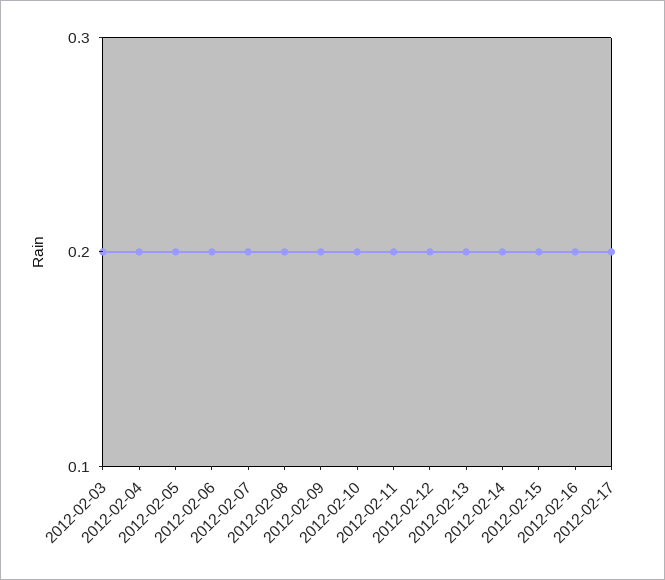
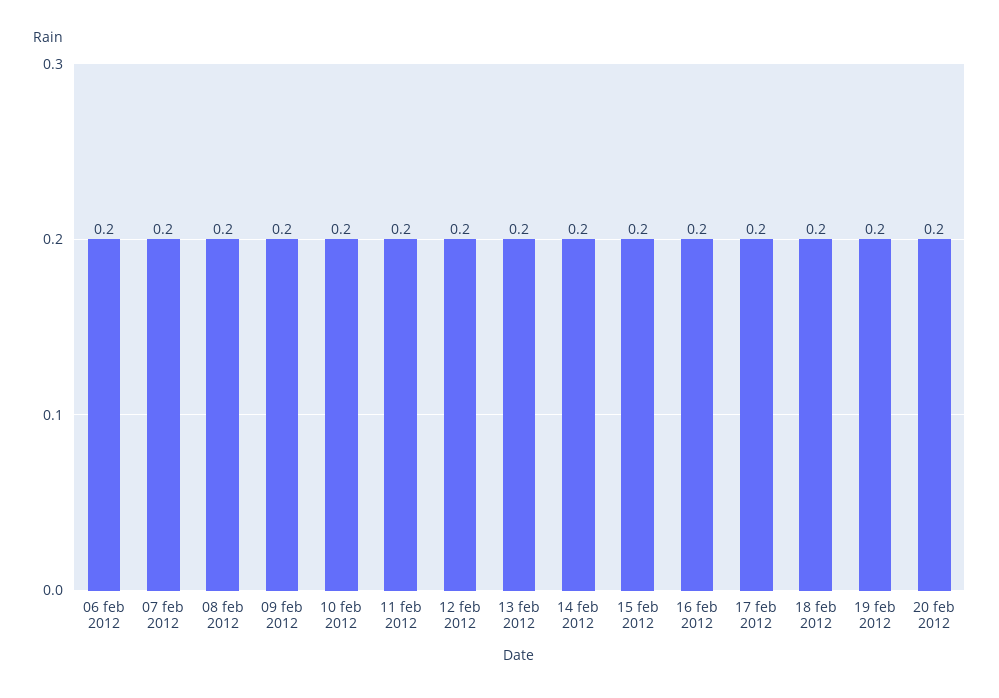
2012-02-03: 0.2 -> none
2012-02-04: 0.2 -> none
2012-02-05: 0.2 -> none
18 feb 2012: none -> 0.2
19 feb 2012: none -> 0.2
20 feb 2012: none -> 0.2

